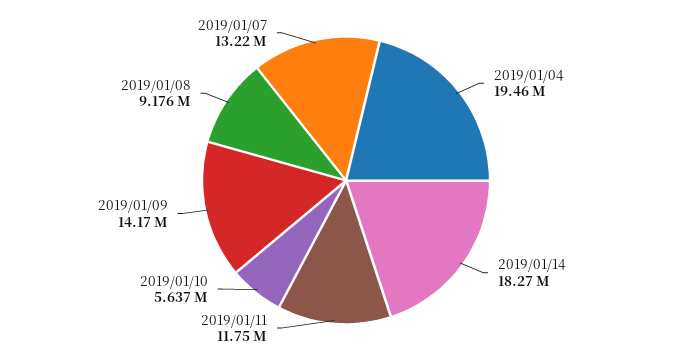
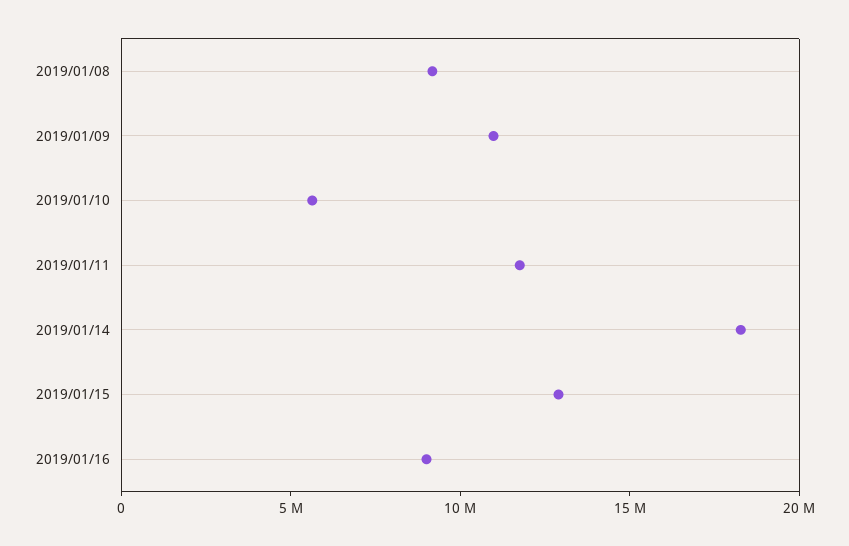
2019/01/04: 19460000 -> none
2019/01/09: 14170000 -> 11000000
2019/01/07: 13220000 -> none
2019/01/15: none -> 13000000
2019/01/16: none -> 9000000

